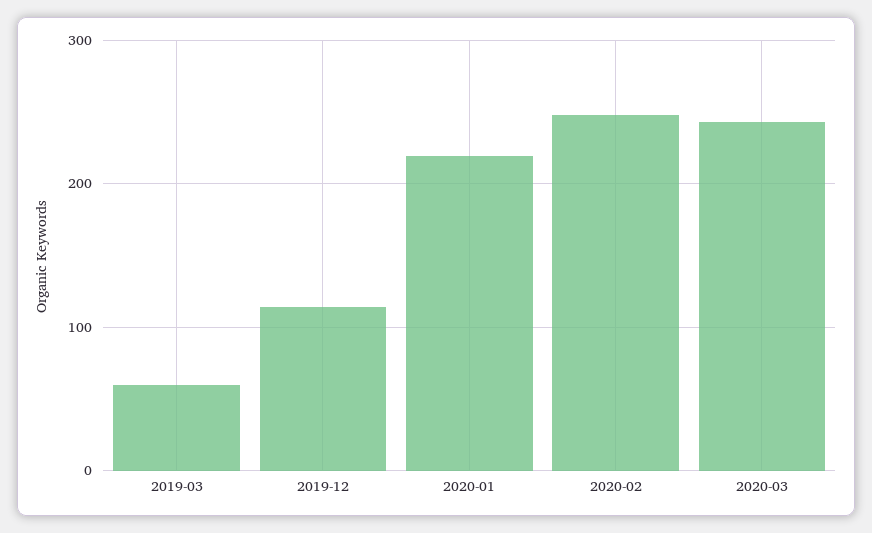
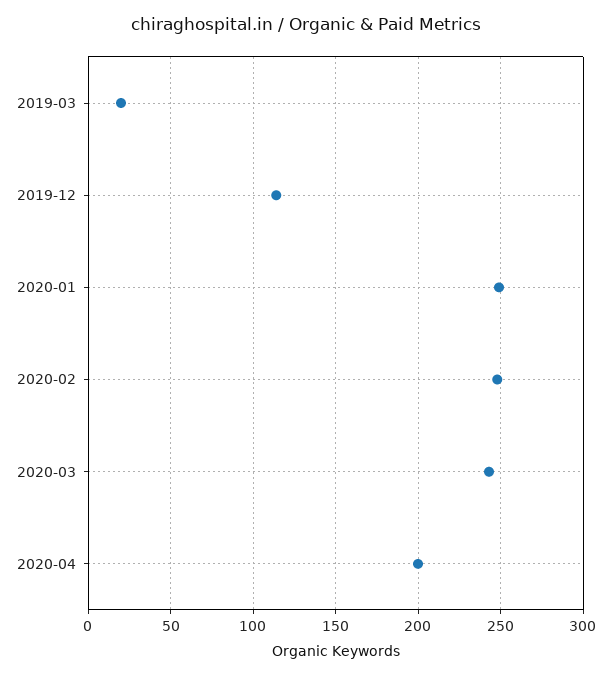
2019-03: 60 -> 20
2020-01: 220 -> 250
2020-04: none -> 200

